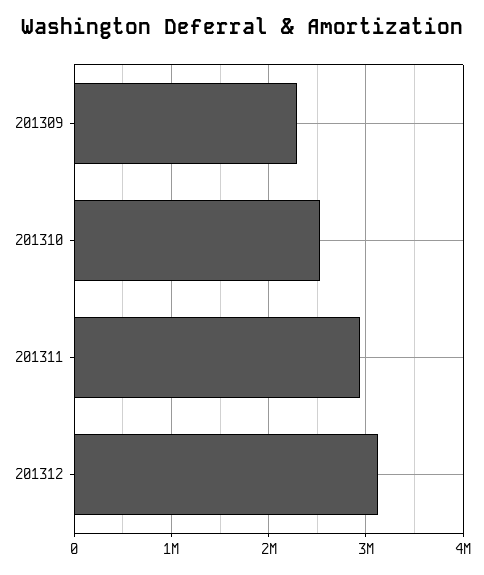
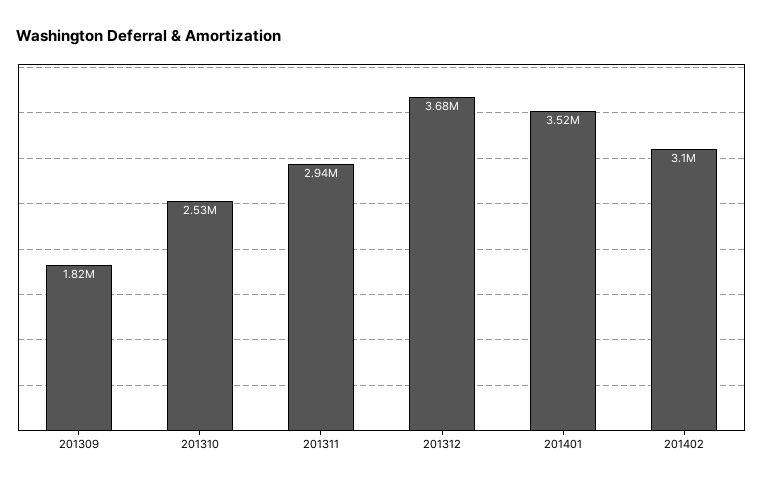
201309: 2300000 -> 1820000
201312: 3100000 -> 3680000
201401: none -> 3520000
201402: none -> 3100000

